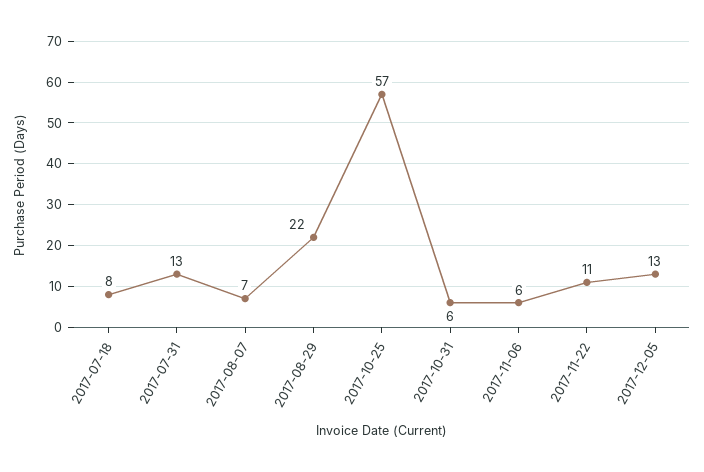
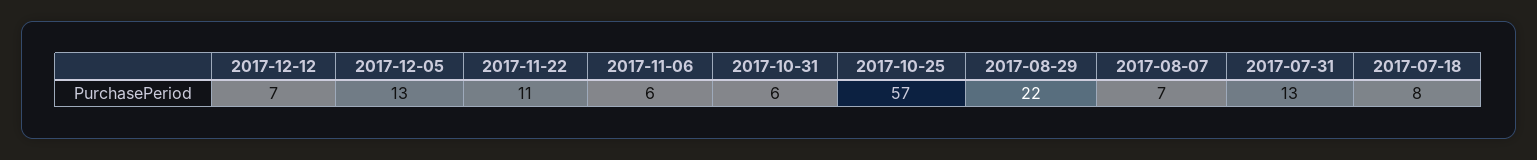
2017-12-12: none -> 7

